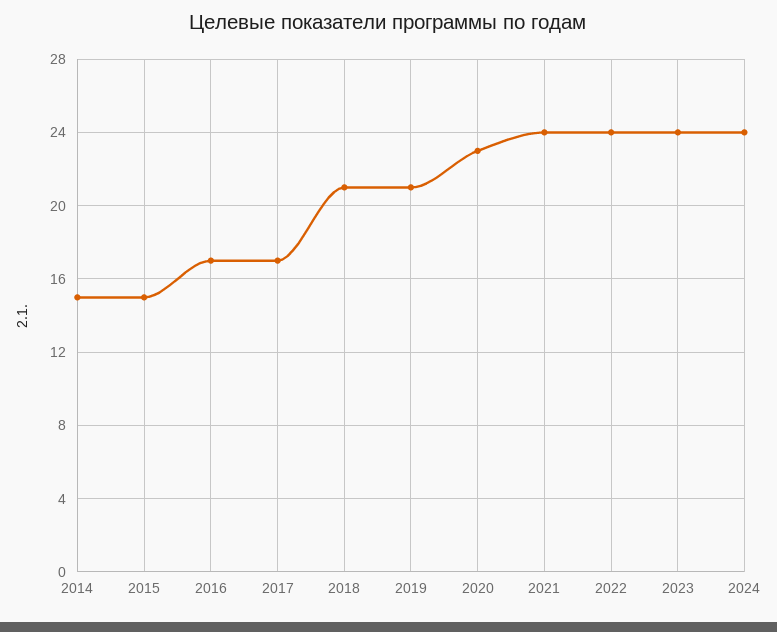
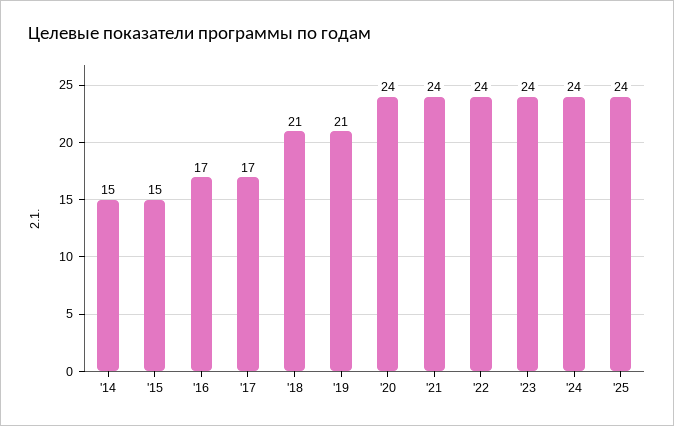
2020: 23 -> 24
'25: none -> 24

